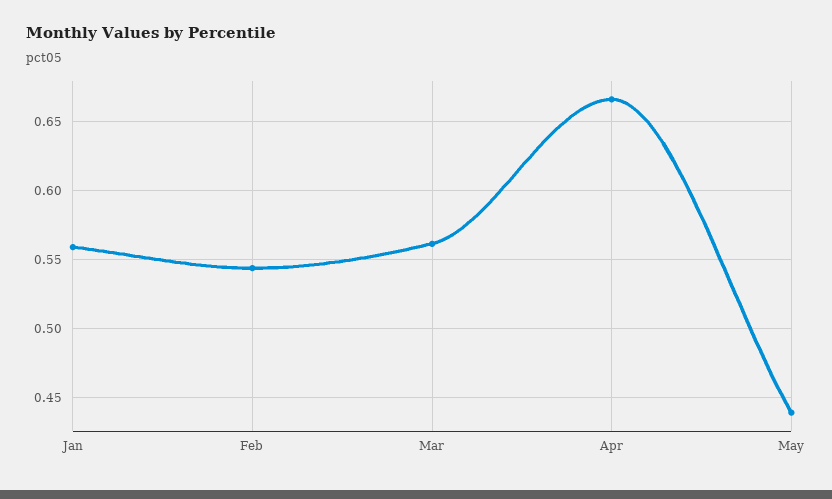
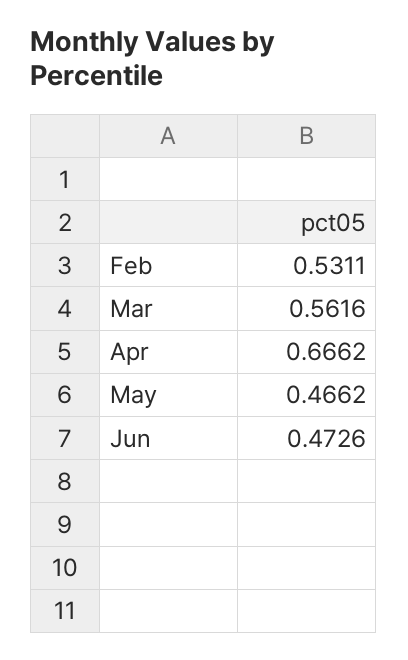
Jan: 0.56 -> none
Feb: 0.545 -> 0.5311
May: 0.44 -> 0.4662
Jun: none -> 0.4726

